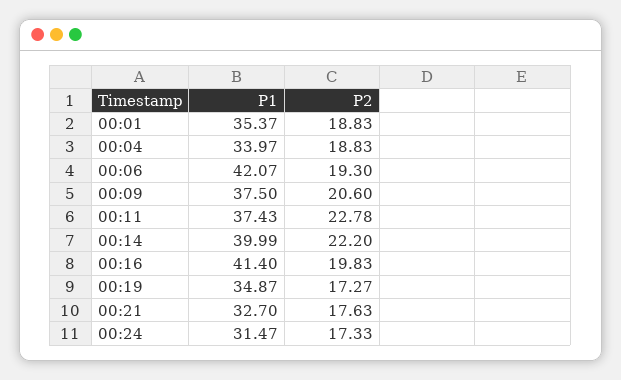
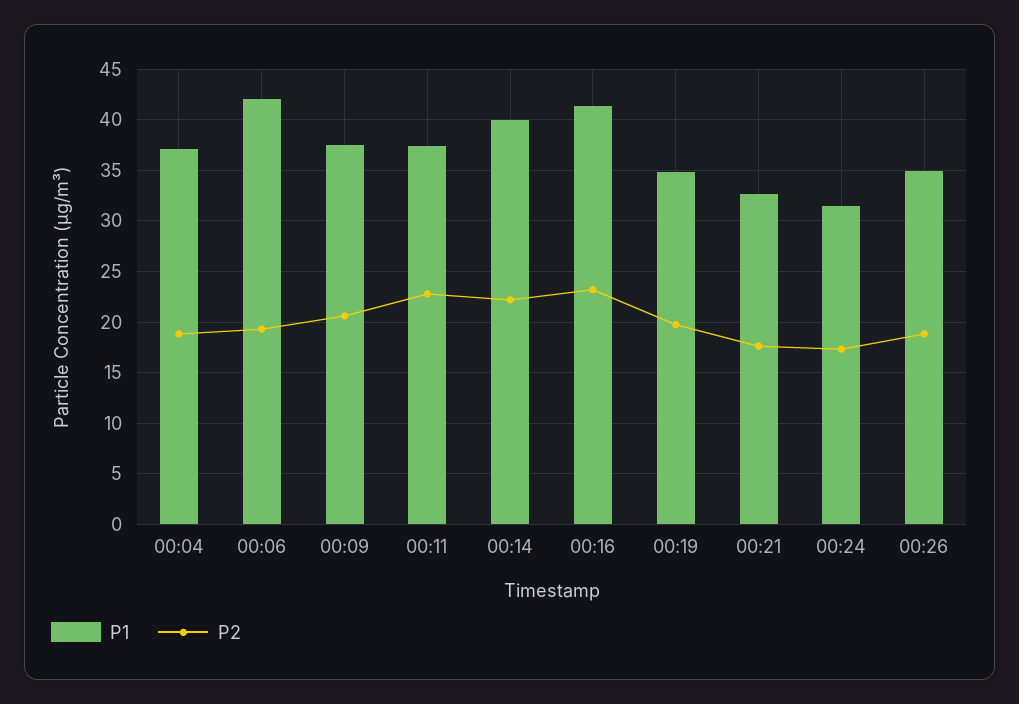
P1, 00:01: 35.37 -> none
P2, 00:01: 18.83 -> none
P1, 00:04: 33.97 -> 37
P2, 00:16: 19.83 -> 23
P2, 00:19: 17.27 -> 20
P1, 00:26: none -> 35
P2, 00:26: none -> 19

